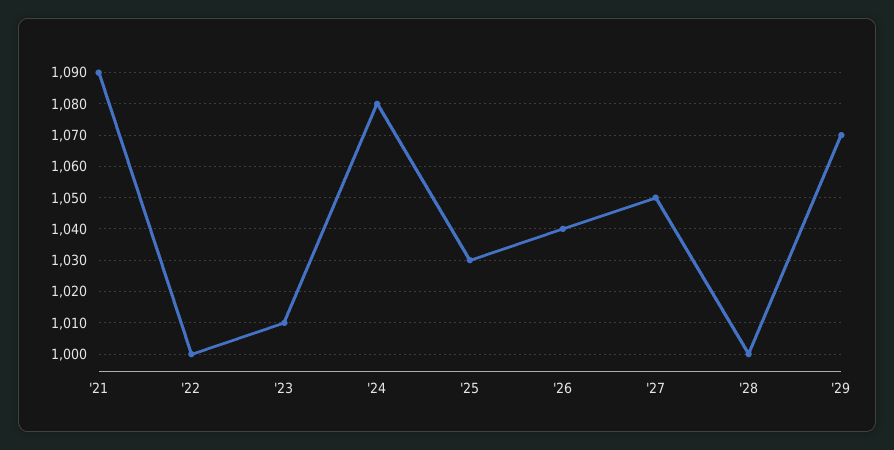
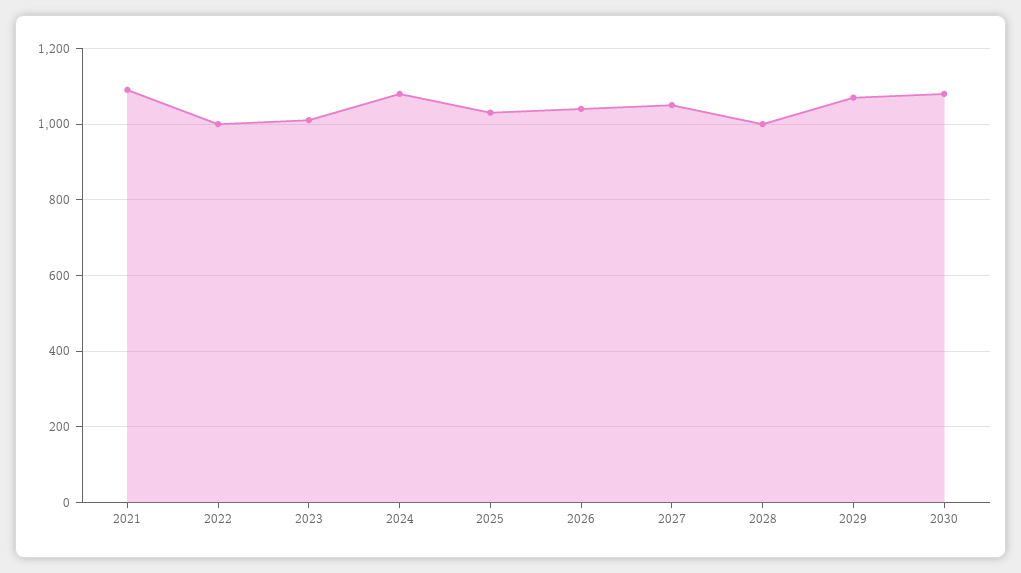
2030: none -> 1080

